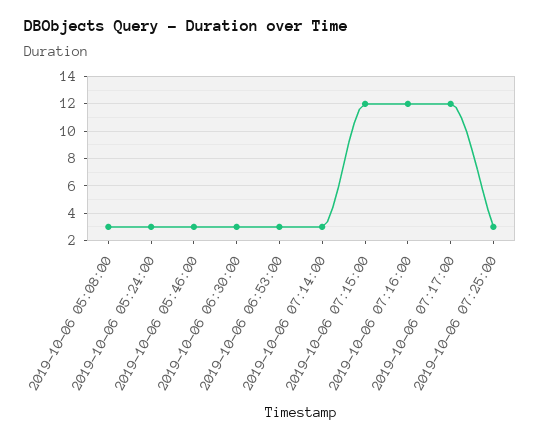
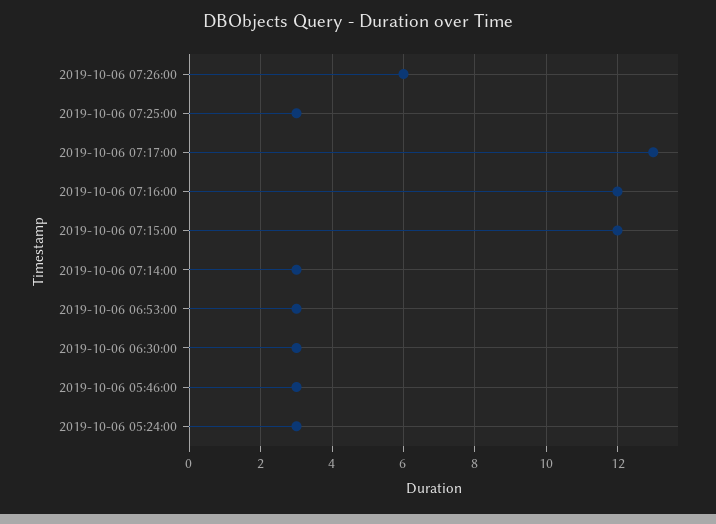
2019-10-06 05:08:00: 3 -> none
2019-10-06 07:17:00: 12 -> 13
2019-10-06 07:26:00: none -> 6

